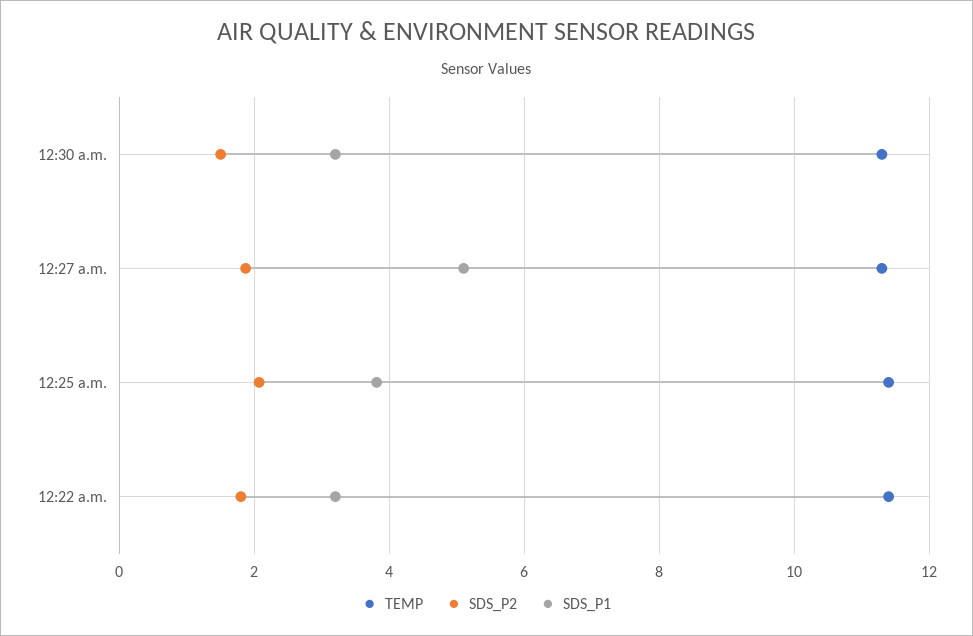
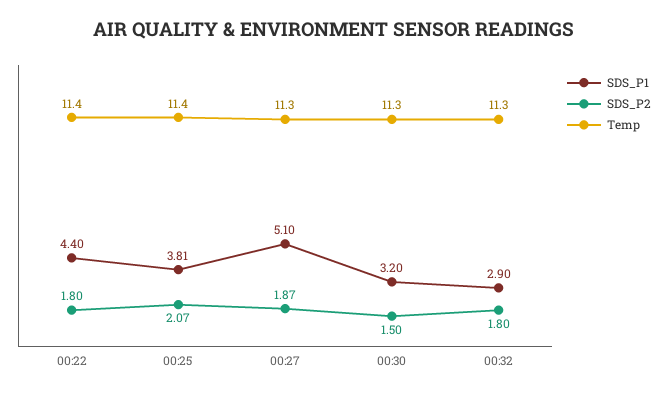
SDS_P1, 12:22 a.m.: 3.2 -> 4.4
SDS_P1, 00:32: none -> 2.9
SDS_P2, 00:32: none -> 1.8
TEMP, 00:32: none -> 11.3

